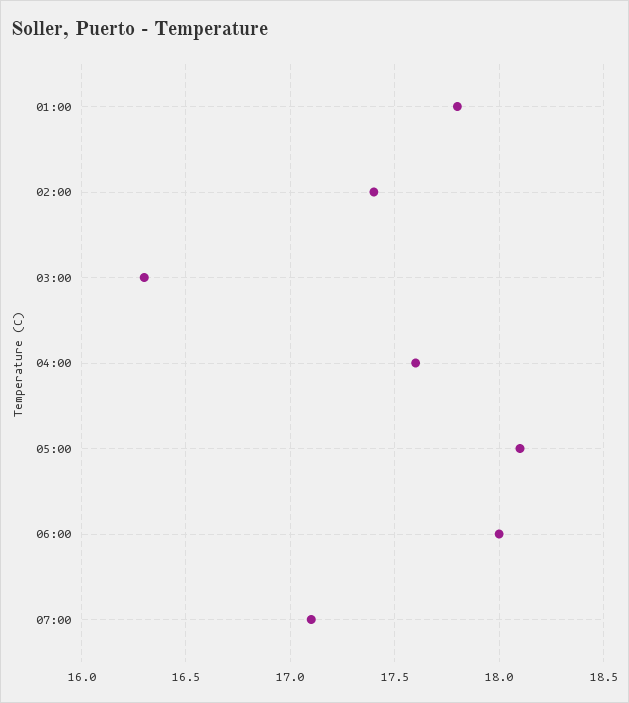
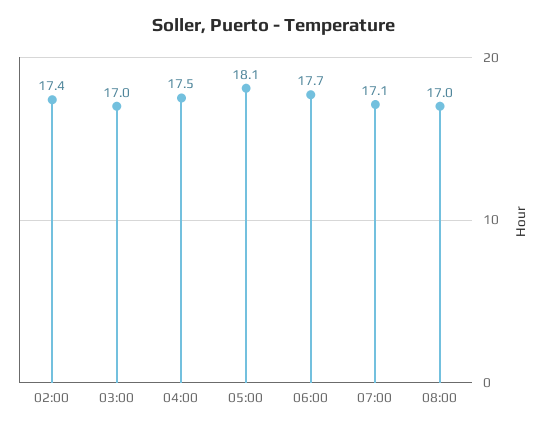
01:00: 17.8 -> none
03:00: 16.3 -> 17
04:00: 17.6 -> 17.5
06:00: 18 -> 17.7
08:00: none -> 17

